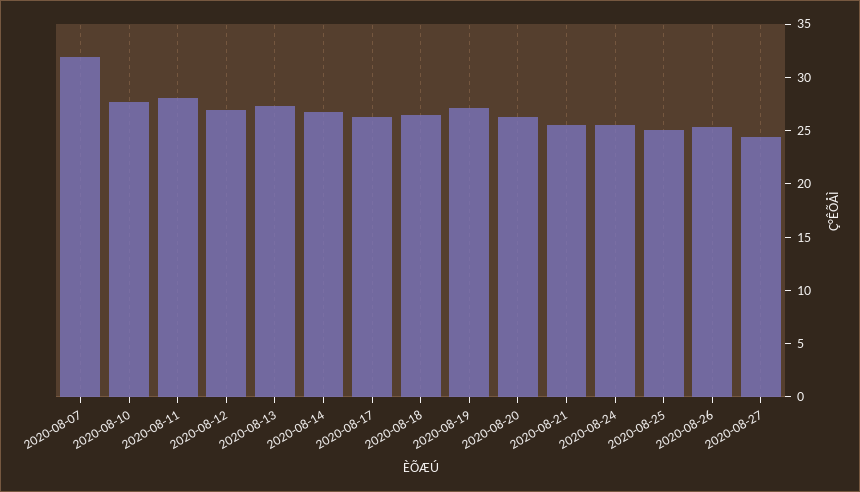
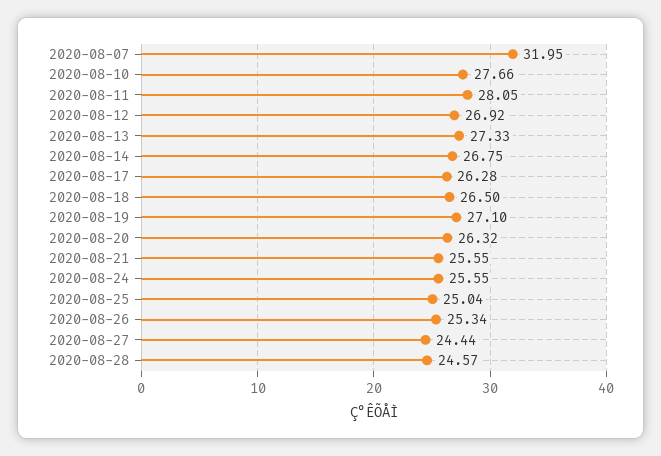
2020-08-28: none -> 24.57

